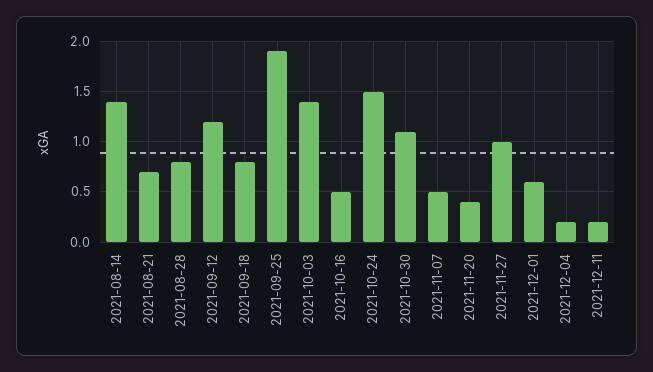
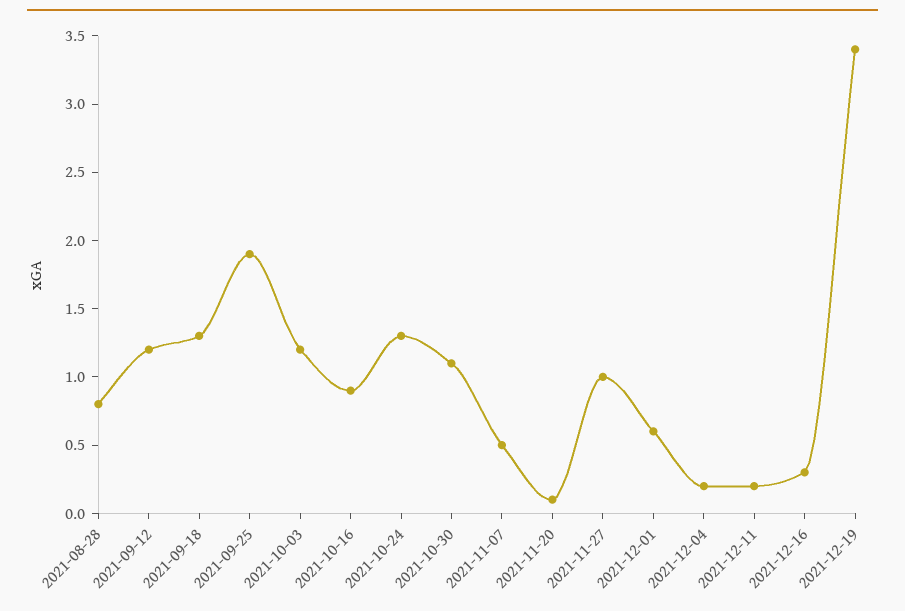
2021-08-14: 1.4 -> none
2021-08-21: 0.7 -> none
2021-09-18: 0.8 -> 1.3
2021-10-03: 1.4 -> 1.2
2021-10-16: 0.5 -> 0.9
2021-10-24: 1.5 -> 1.3
2021-11-20: 0.4 -> 0.1
2021-12-16: none -> 0.3
2021-12-19: none -> 3.4

